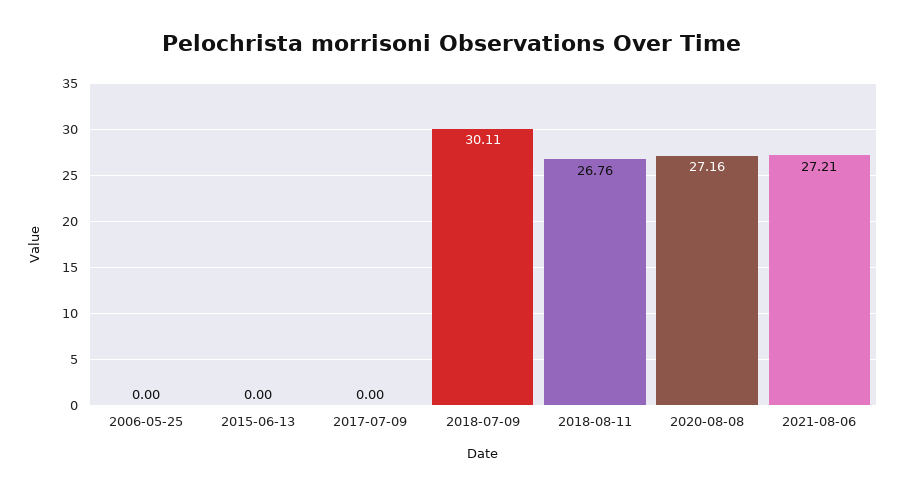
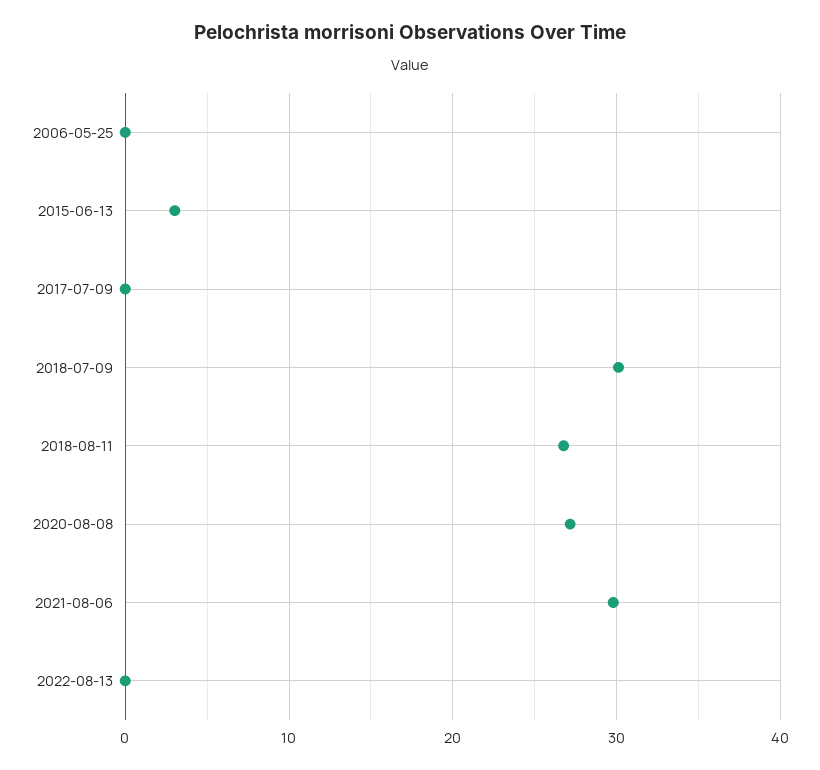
2015-06-13: 0 -> 3
2021-08-06: 27.21 -> 30
2022-08-13: none -> 0

